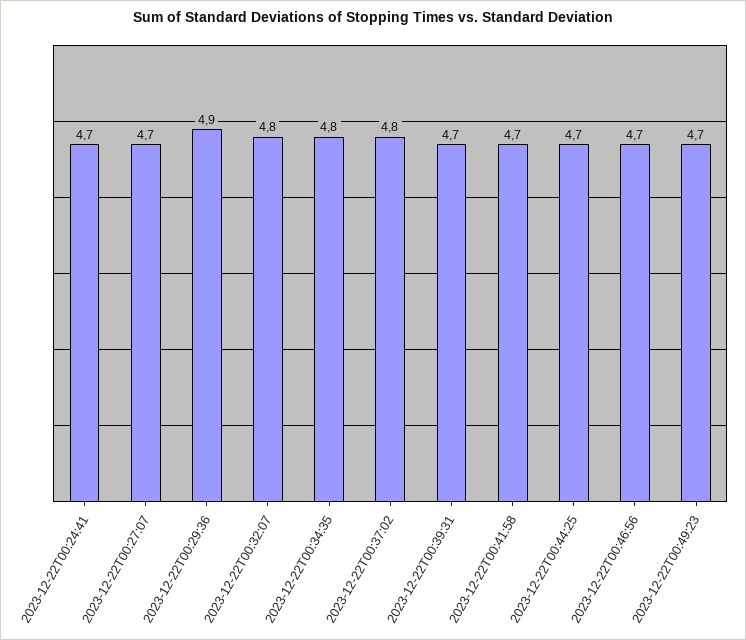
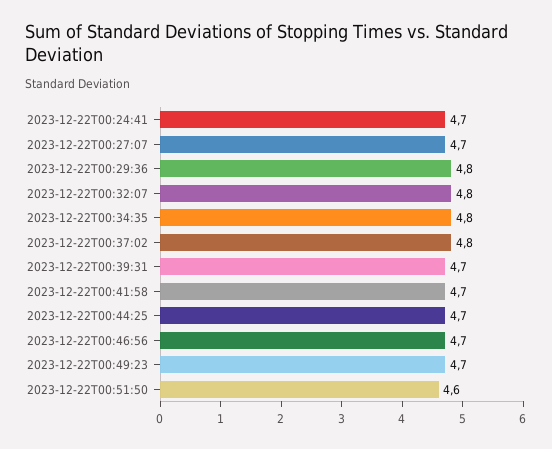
2023-12-22T00:29:36: 4.9 -> 4.8
2023-12-22T00:51:50: none -> 4.6

